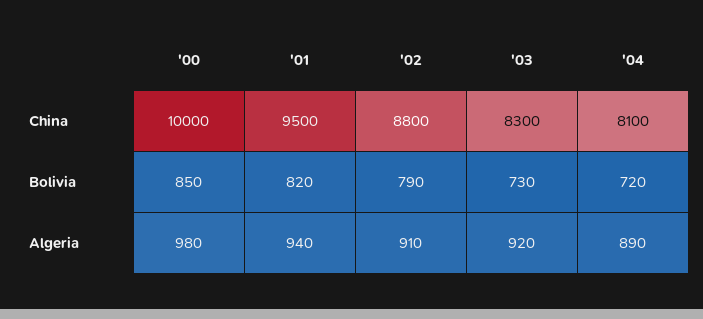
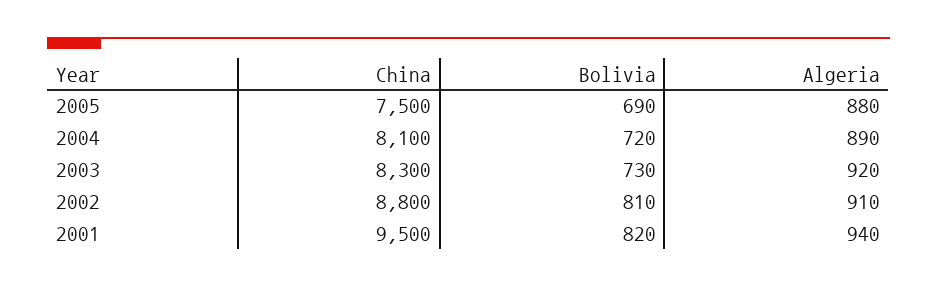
'00, China: 10000 -> none
'00, Bolivia: 850 -> none
'02, Bolivia: 790 -> 810
'00, Algeria: 980 -> none
2005, China: none -> 7500
2005, Bolivia: none -> 690
2005, Algeria: none -> 880

